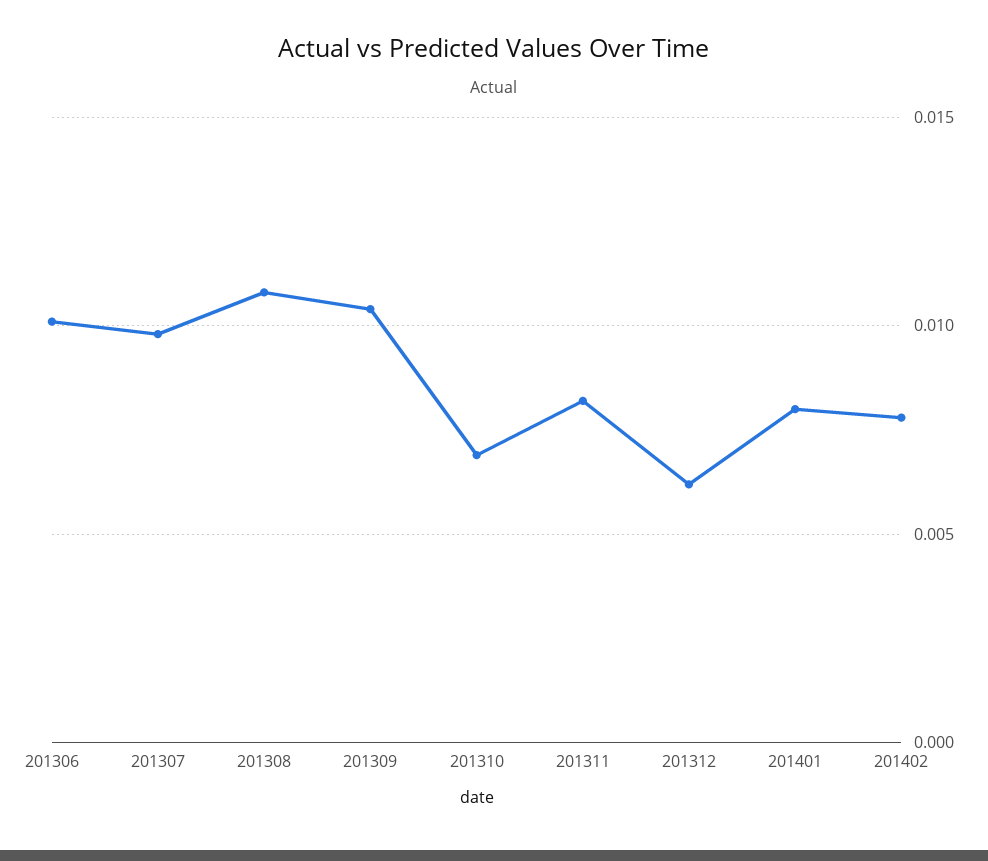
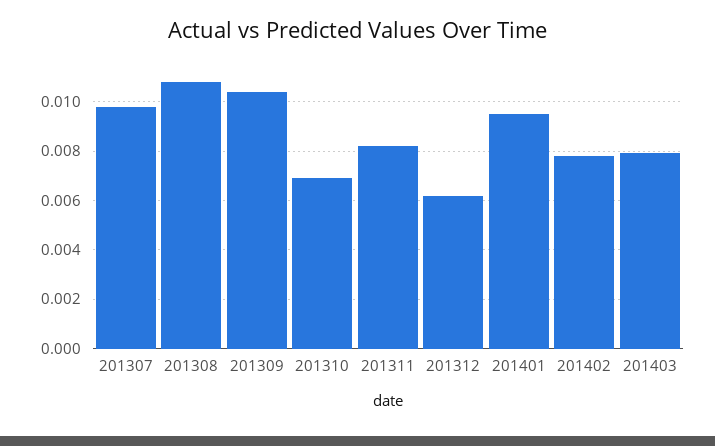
201306: 0.01 -> none
201401: 0.008 -> 0.0095
201403: none -> 0.008

